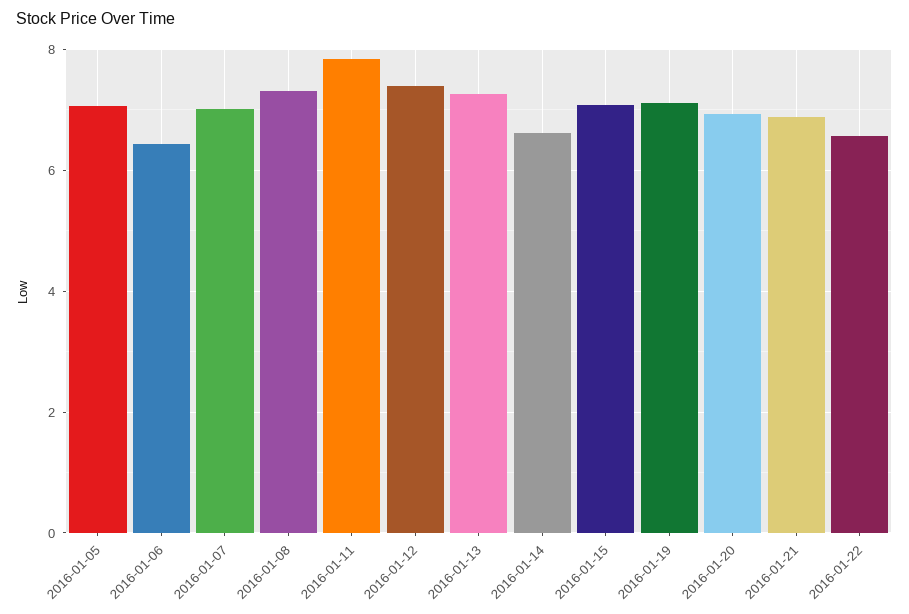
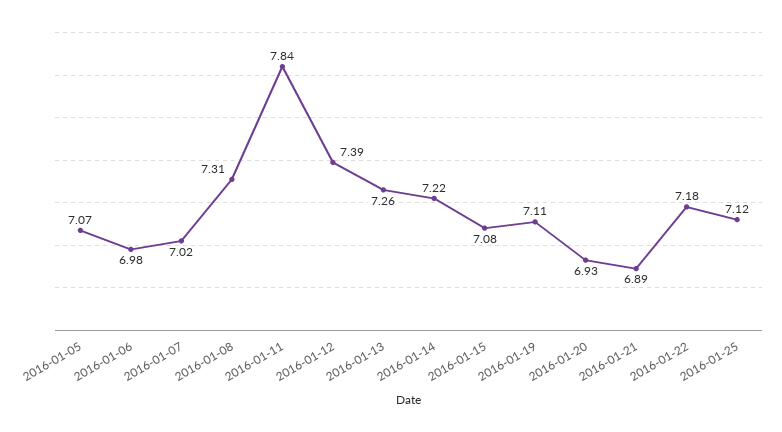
2016-01-06: 6.4 -> 6.98
2016-01-14: 6.6 -> 7.22
2016-01-22: 6.6 -> 7.18
2016-01-25: none -> 7.12

